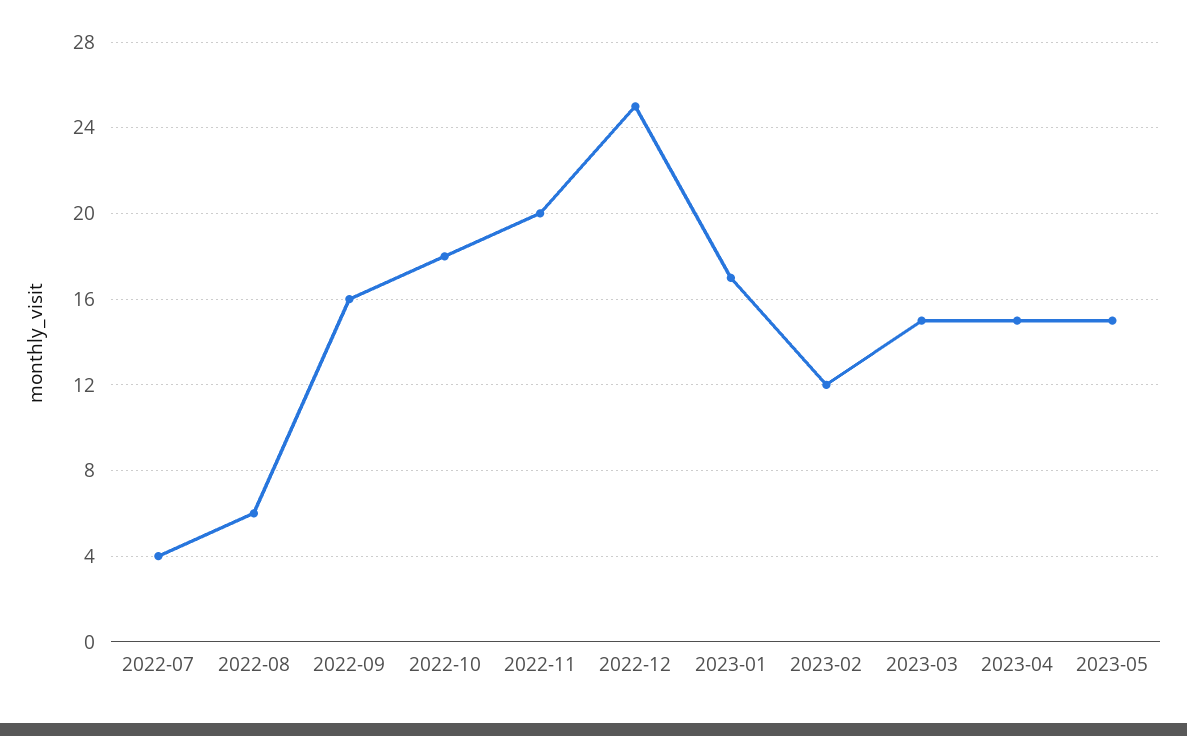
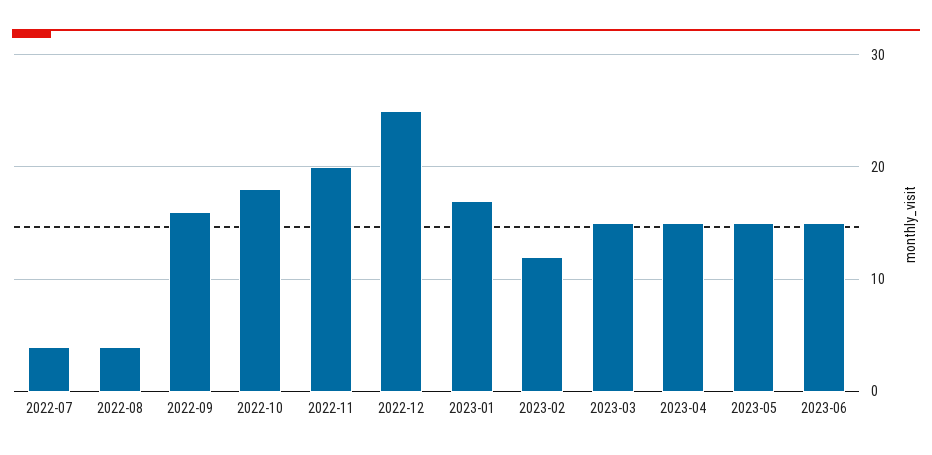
2022-08: 6 -> 4
2023-06: none -> 15

